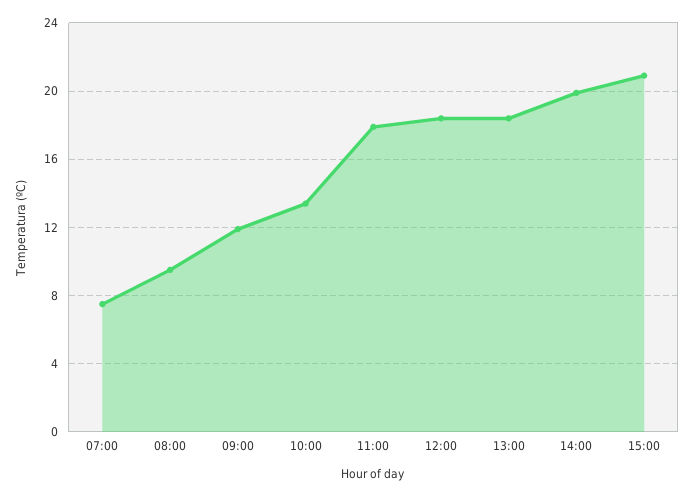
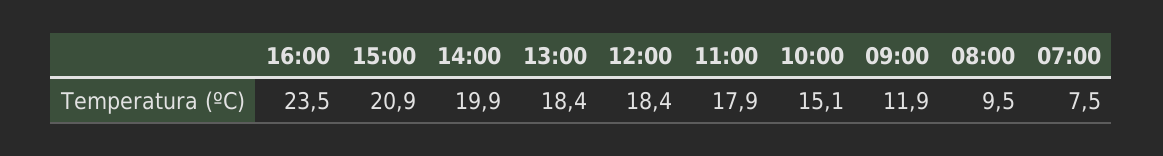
10:00: 13.5 -> 15.1
16:00: none -> 23.5

